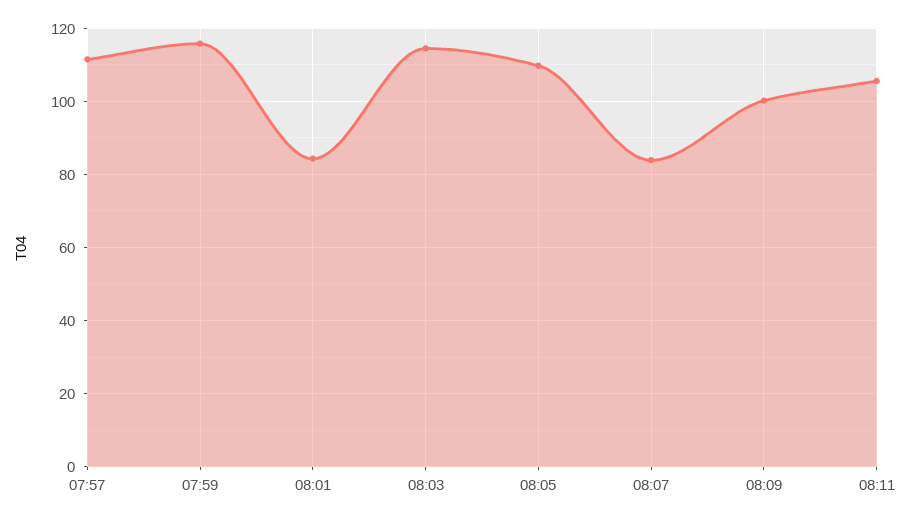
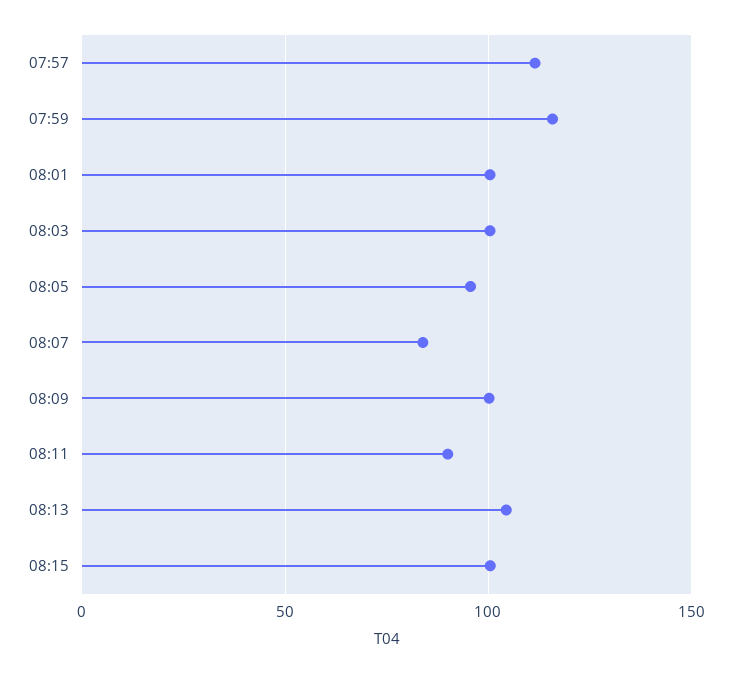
08:01: 84 -> 100
08:03: 114 -> 100
08:05: 110 -> 95
08:11: 106 -> 90
08:13: none -> 105
08:15: none -> 100

